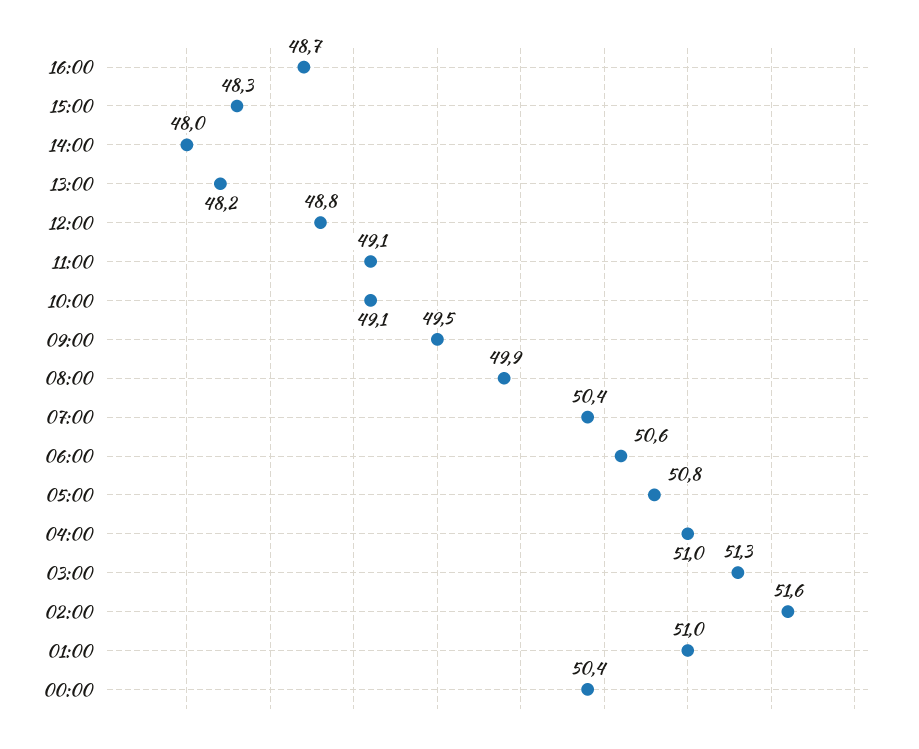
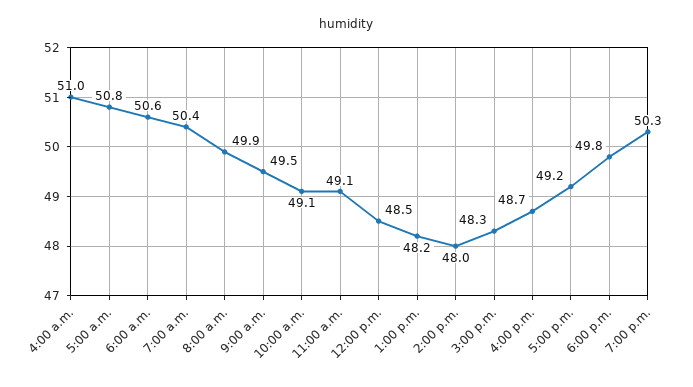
12:00: 48.8 -> 48.5
03:00: 51.3 -> none
02:00: 51.6 -> none
01:00: 51 -> none
00:00: 50.4 -> none
5:00 p.m.: none -> 49.2
6:00 p.m.: none -> 49.8
7:00 p.m.: none -> 50.3

